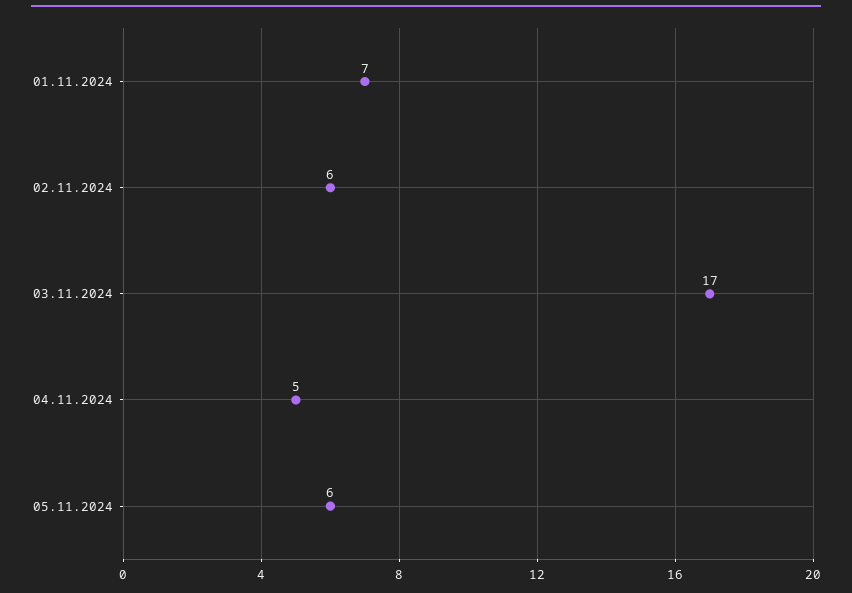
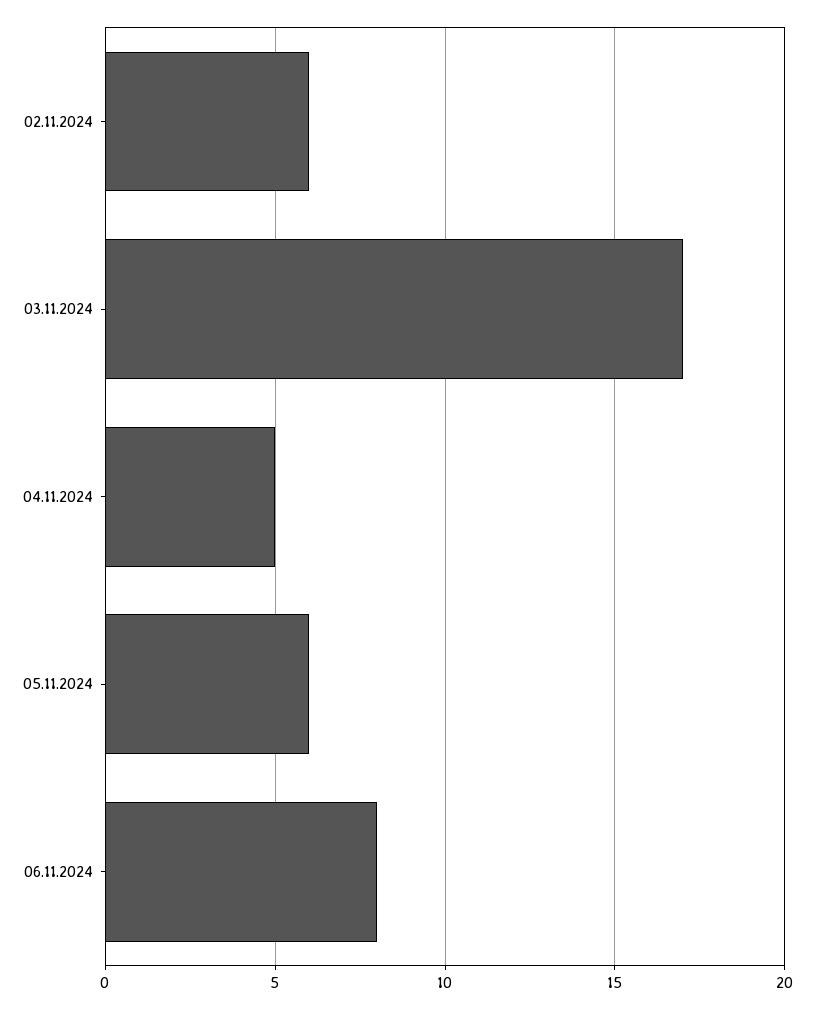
01.11.2024: 7 -> none
06.11.2024: none -> 8

